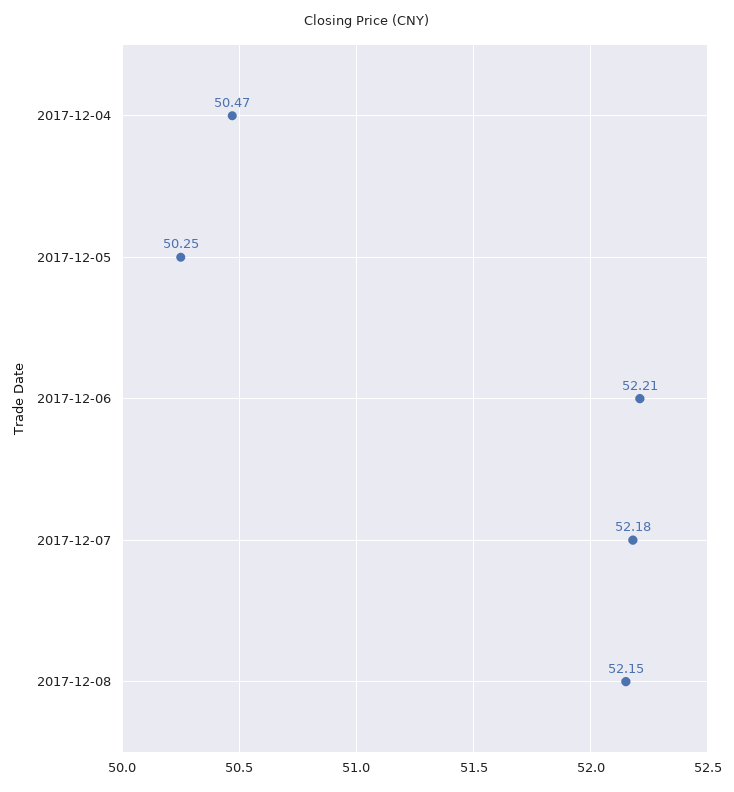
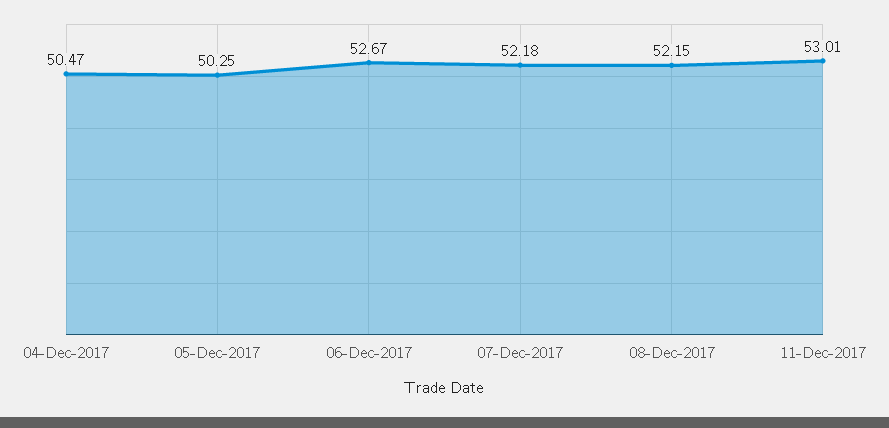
2017-12-06: 52.21 -> 52.67
11-Dec-2017: none -> 53.01

